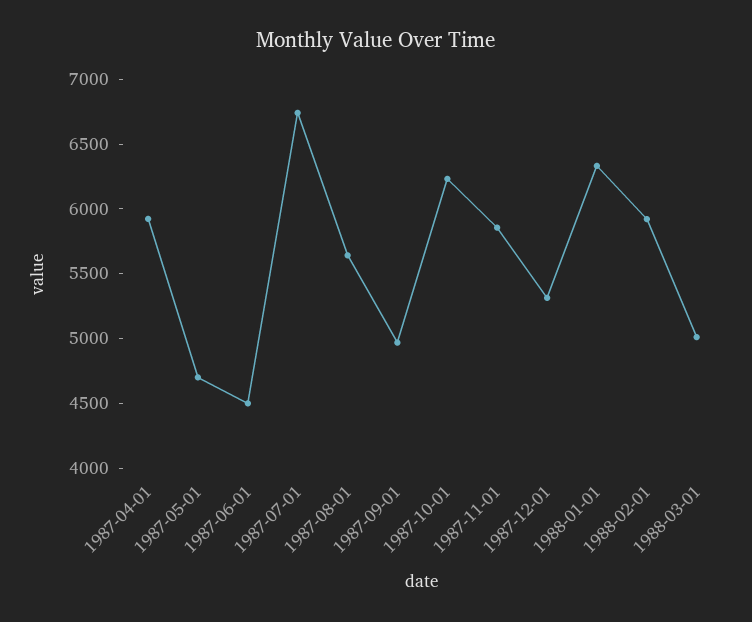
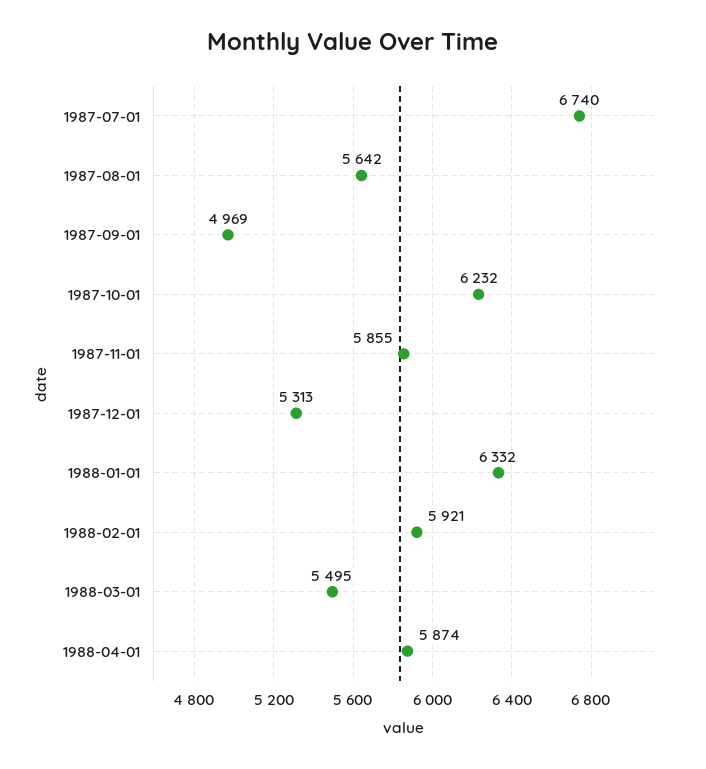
1987-04-01: 5900 -> none
1987-05-01: 4700 -> none
1987-06-01: 4500 -> none
1988-03-01: 5000 -> 5495
1988-04-01: none -> 5874

